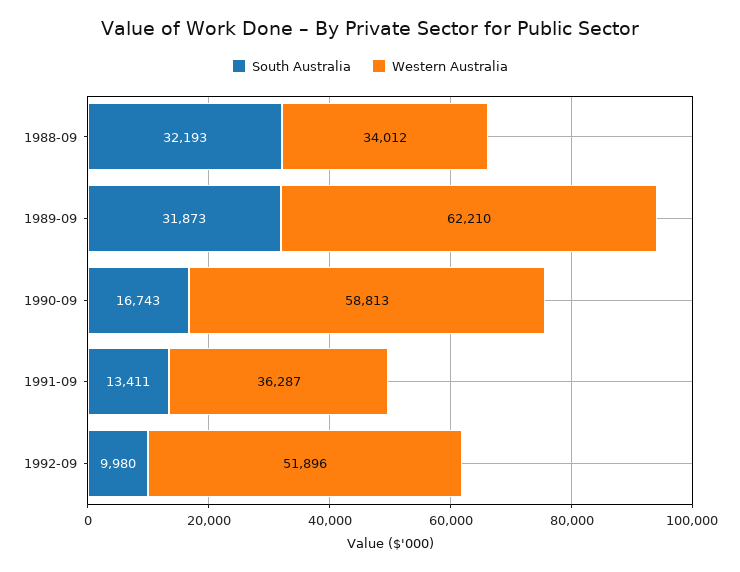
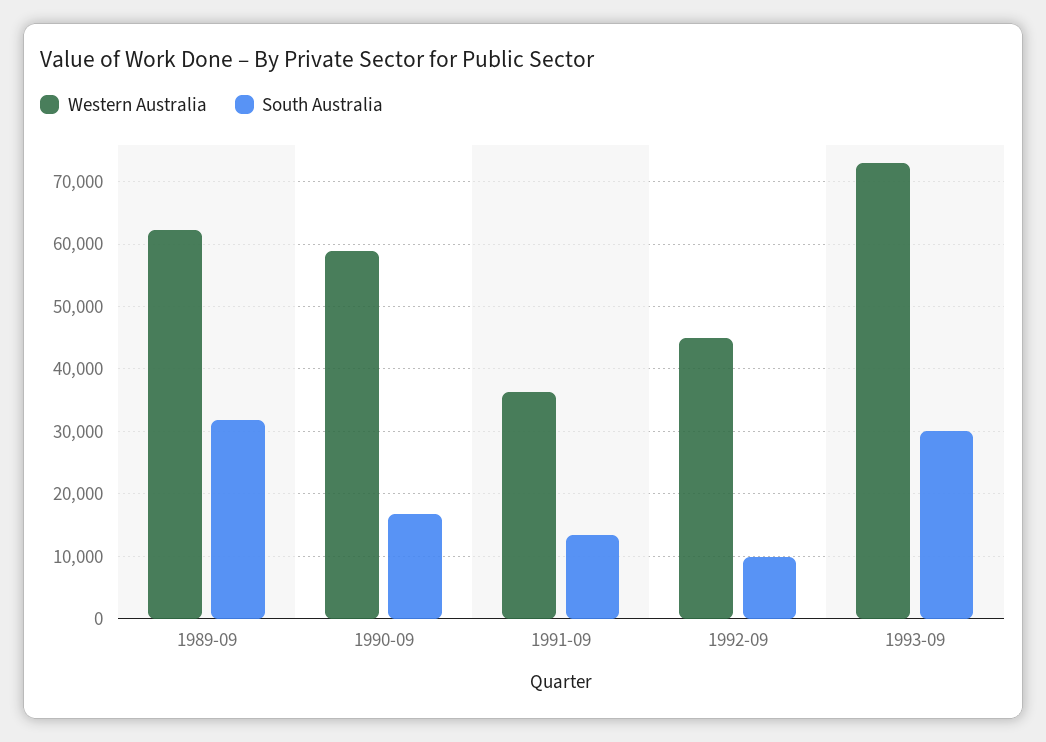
South Australia, 1988-09: 32193 -> none
Western Australia, 1988-09: 34012 -> none
Western Australia, 1992-09: 51896 -> 45000
Western Australia, 1993-09: none -> 73000
South Australia, 1993-09: none -> 30000

